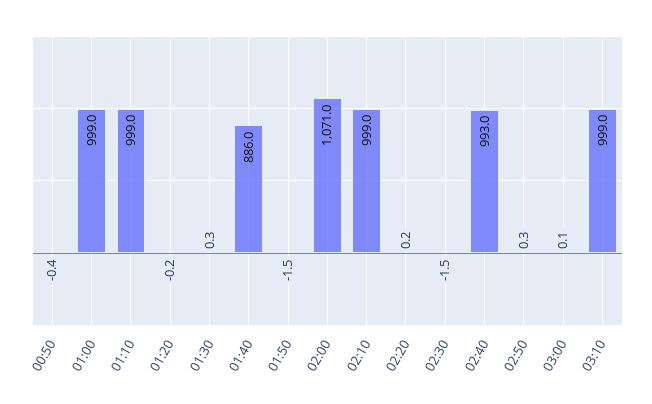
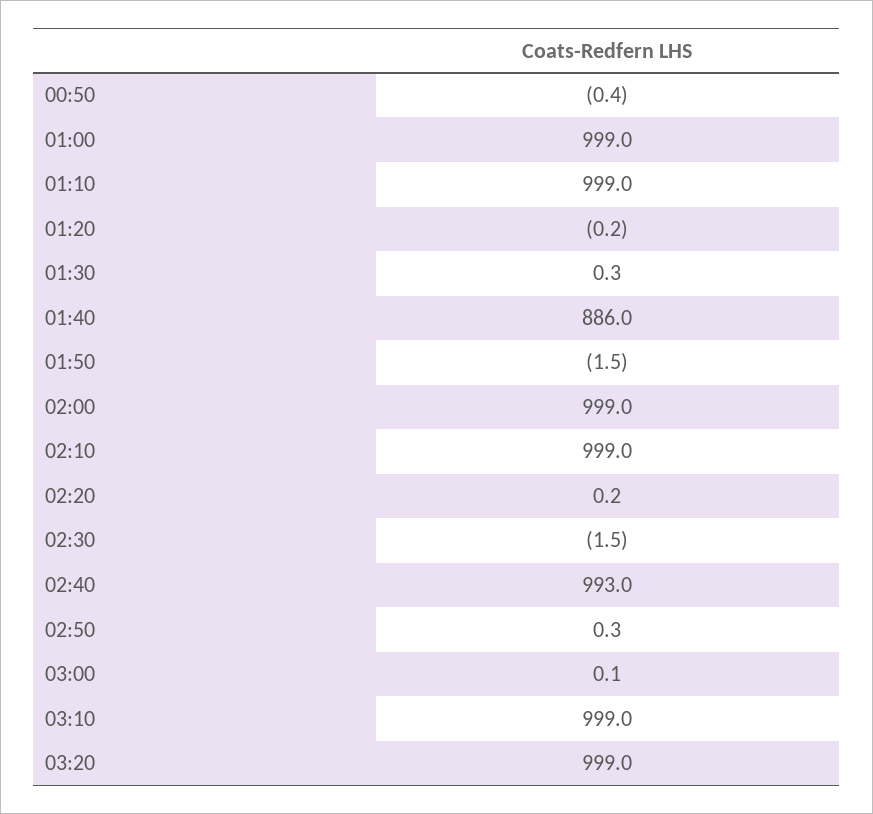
02:00: 1071 -> 999
03:20: none -> 999

